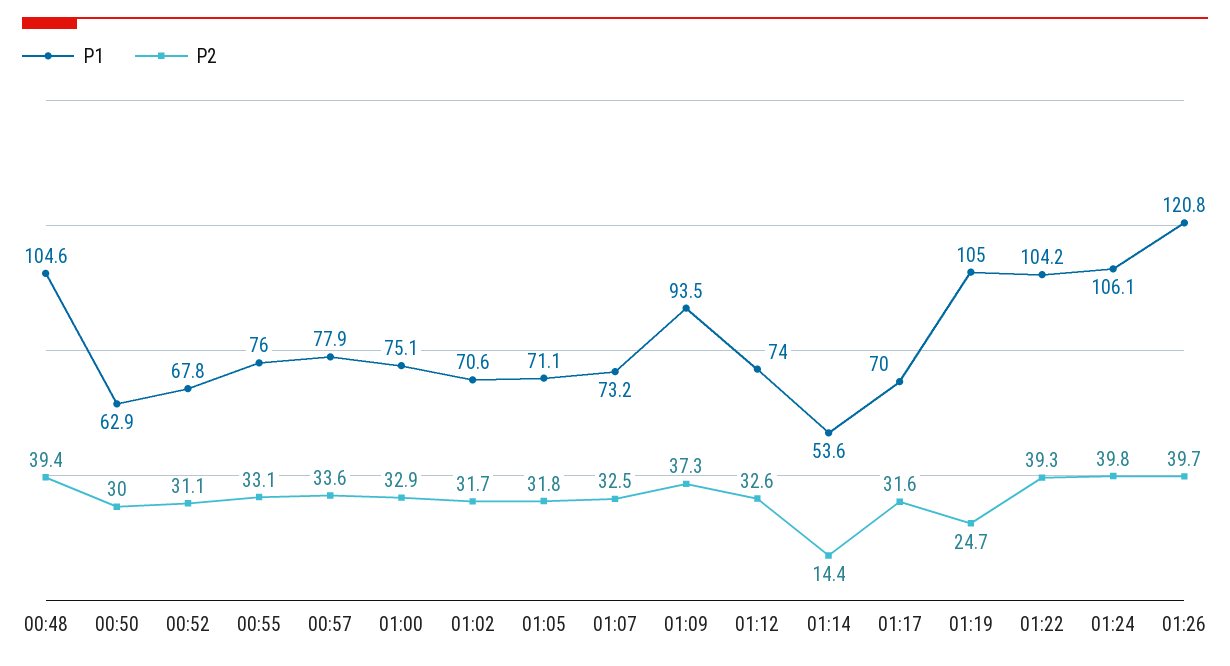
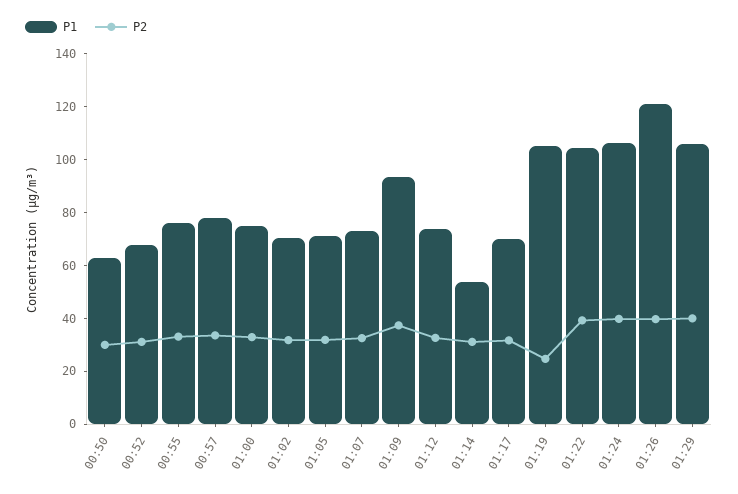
P1, 00:48: 104.6 -> none
P2, 00:48: 39.4 -> none
P2, 01:14: 14.4 -> 30
P1, 01:29: none -> 105
P2, 01:29: none -> 40

